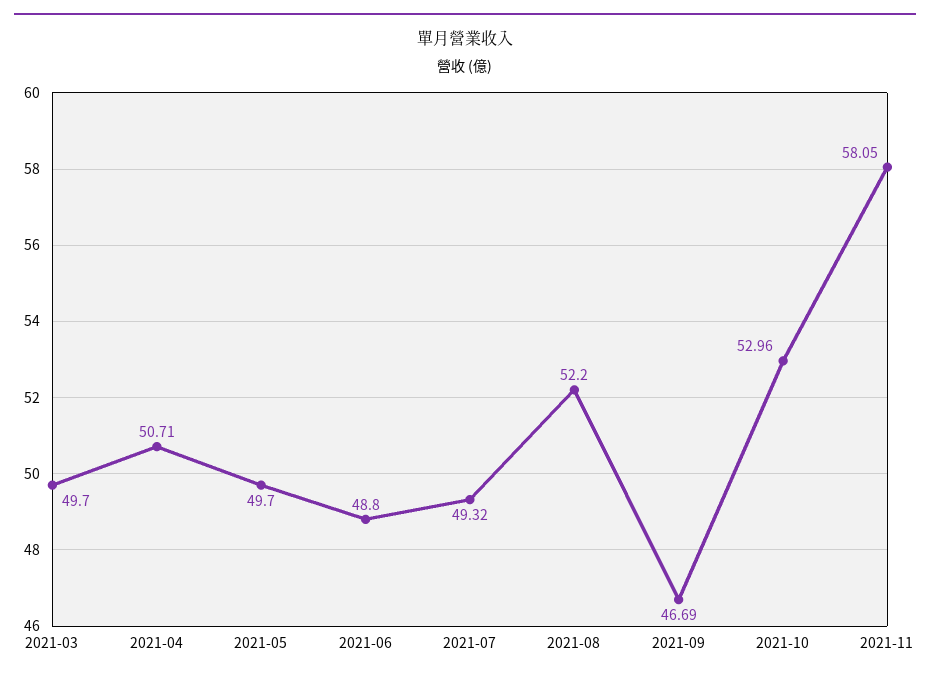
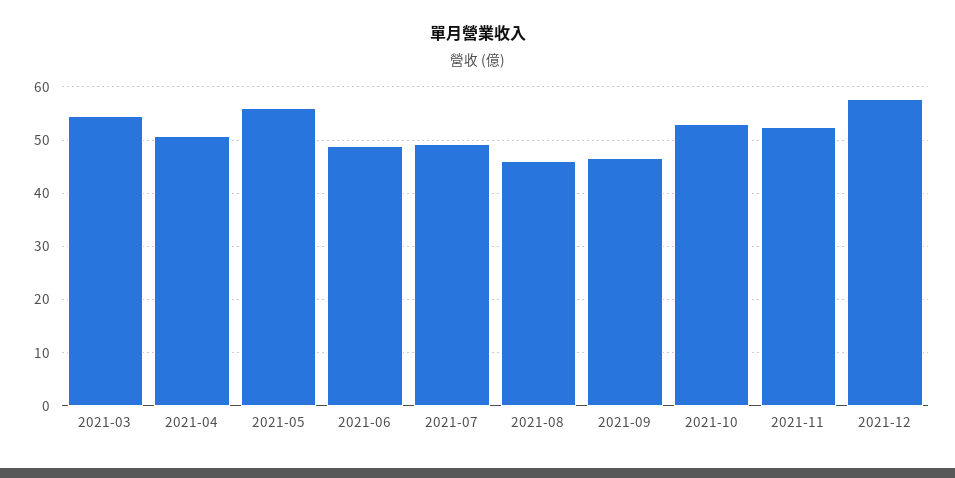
2021-03: 49.7 -> 54
2021-05: 49.7 -> 56
2021-08: 52.2 -> 46
2021-11: 58.05 -> 52
2021-12: none -> 58

